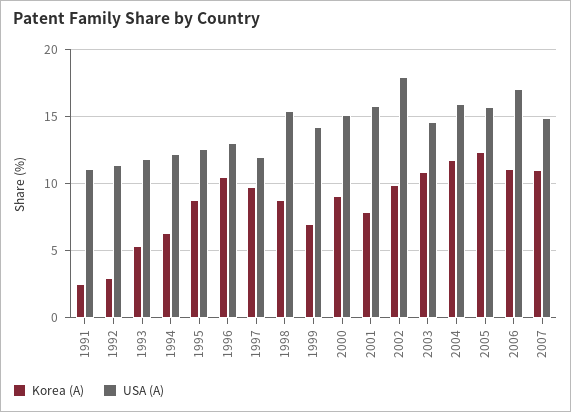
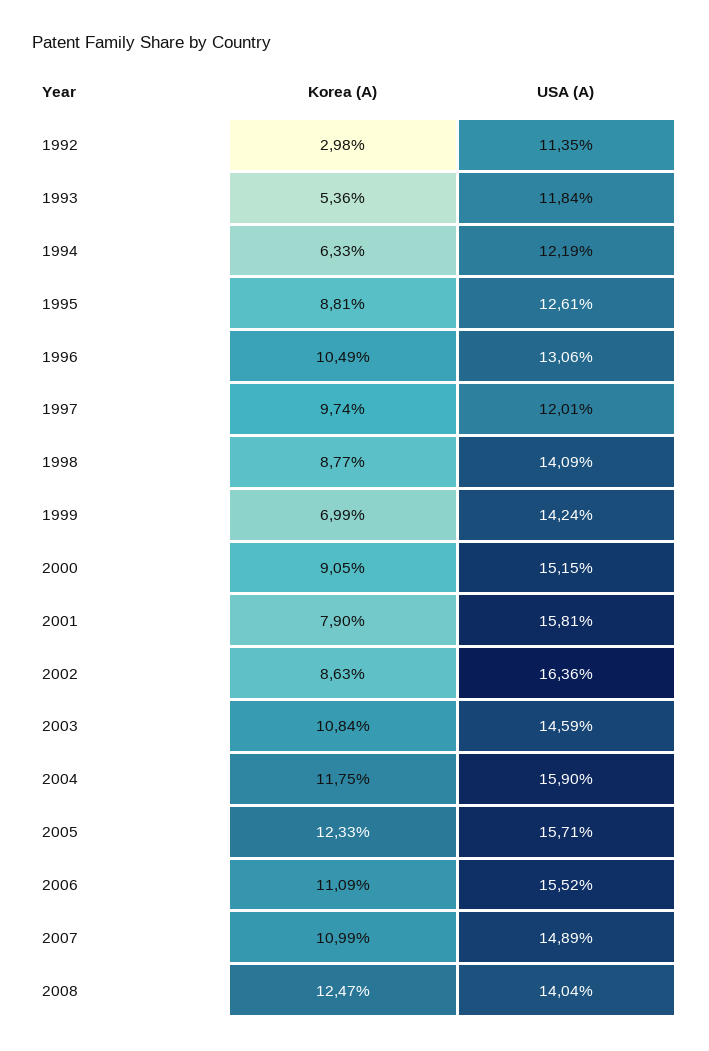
Korea (A), 1991: 2.5 -> none
USA (A), 1991: 11 -> none
USA (A), 1998: 15.5 -> 14.09
Korea (A), 2002: 10 -> 8.63
USA (A), 2002: 18 -> 16.36
USA (A), 2006: 17 -> 15.52
Korea (A), 2008: none -> 12.47
USA (A), 2008: none -> 14.04

